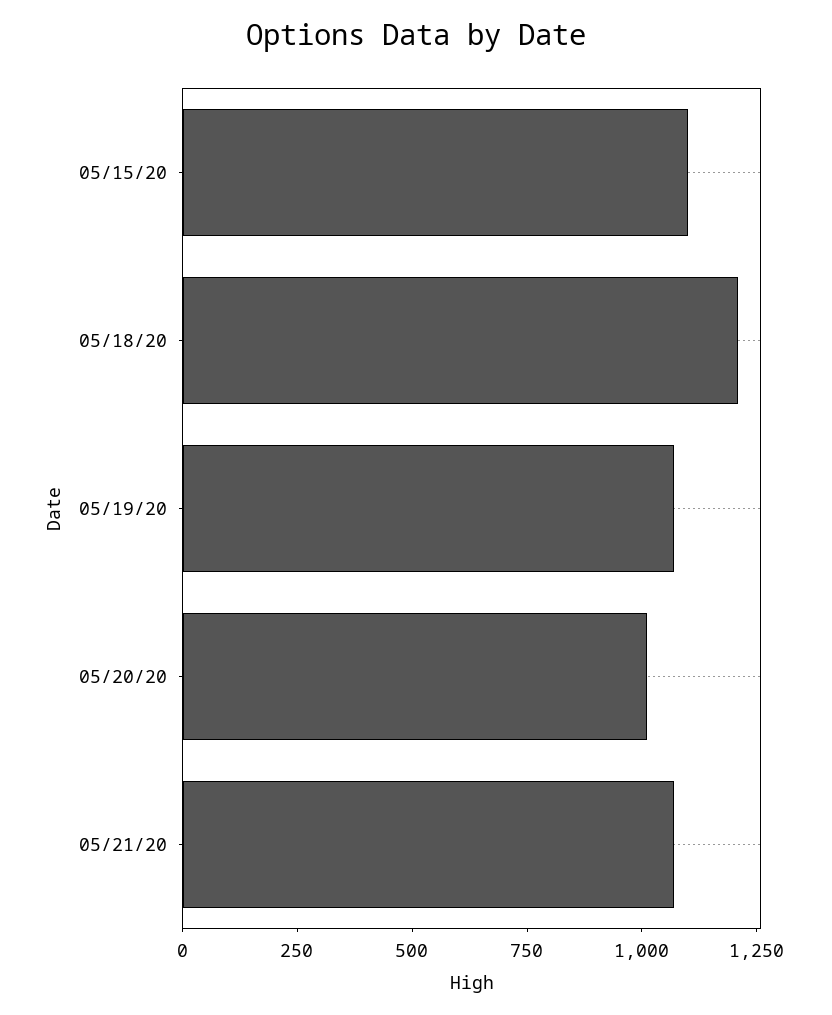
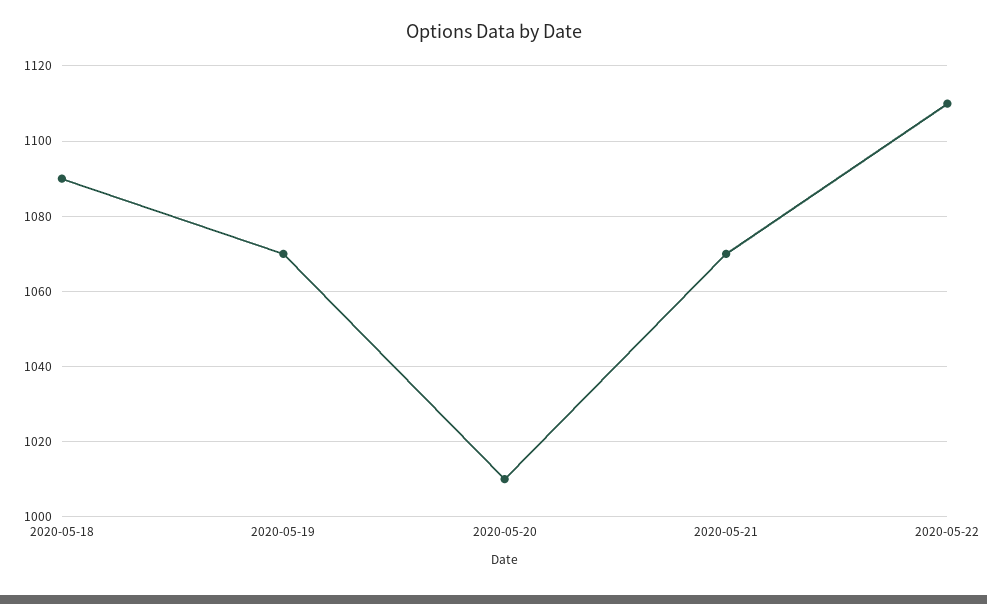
05/15/20: 1100 -> none
05/18/20: 1200 -> 1090
2020-05-22: none -> 1110

